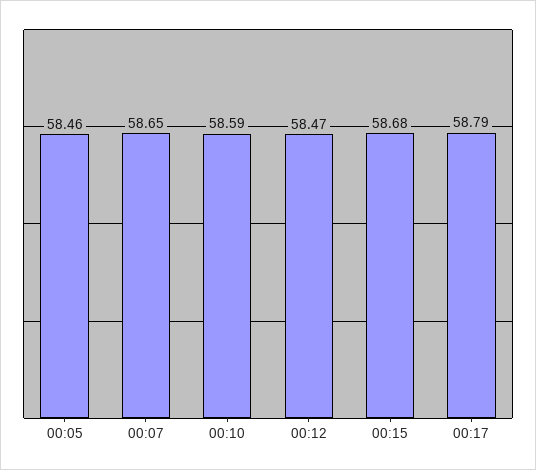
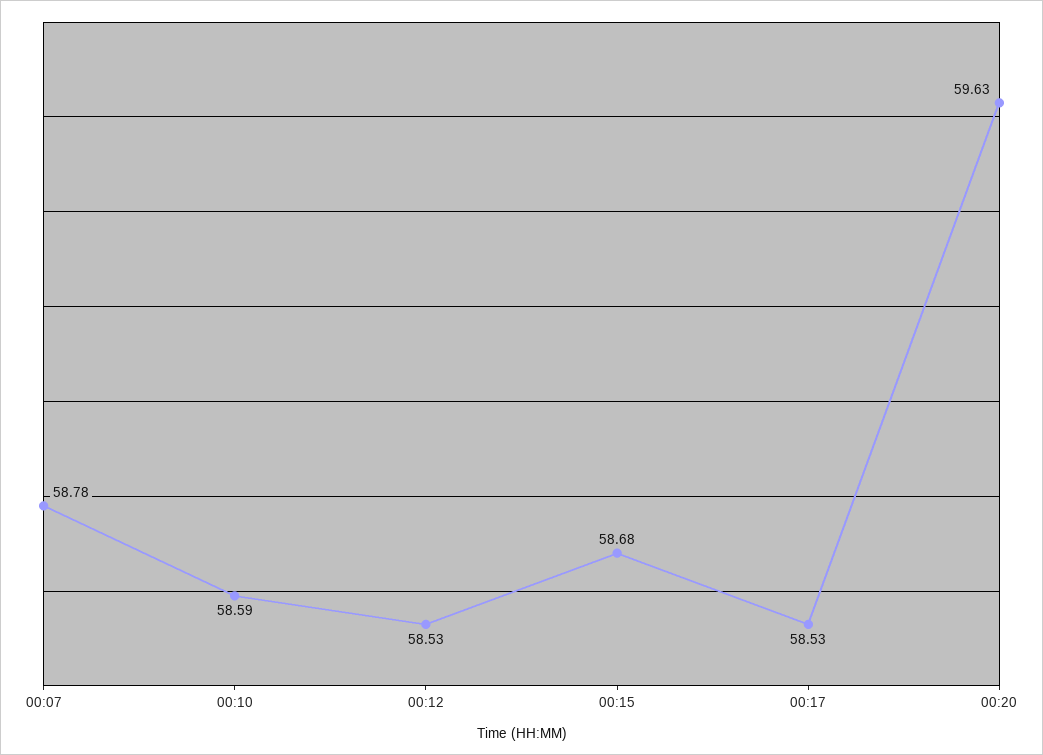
00:05: 58.46 -> none
00:07: 58.65 -> 58.78
00:12: 58.47 -> 58.53
00:17: 58.79 -> 58.53
00:20: none -> 59.63

